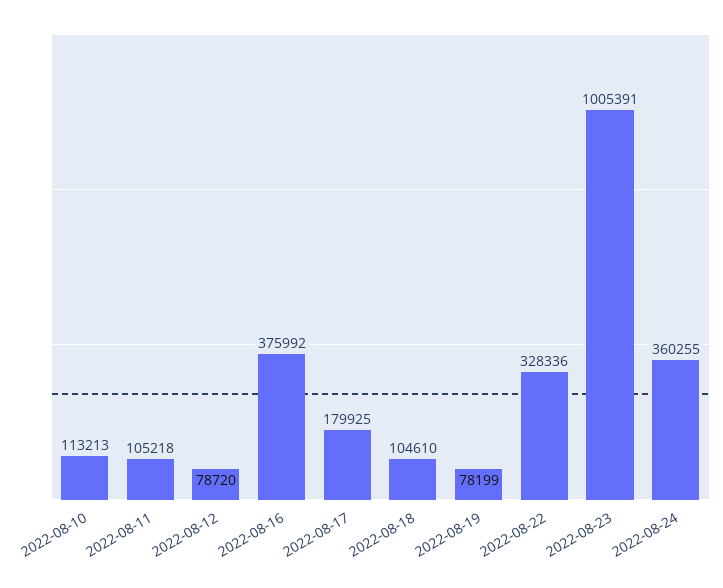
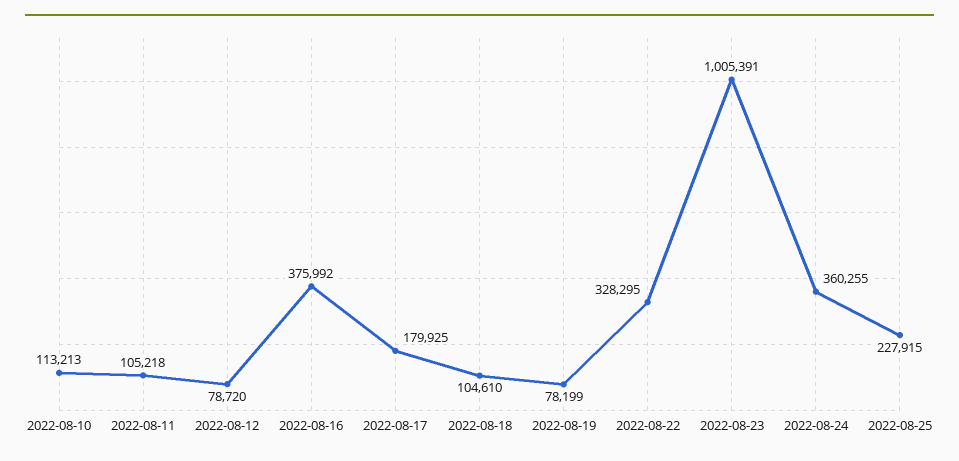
2022-08-22: 328336 -> 328295
2022-08-25: none -> 227915

